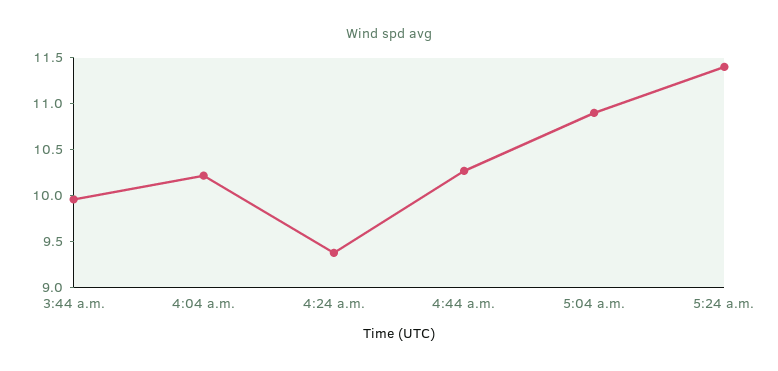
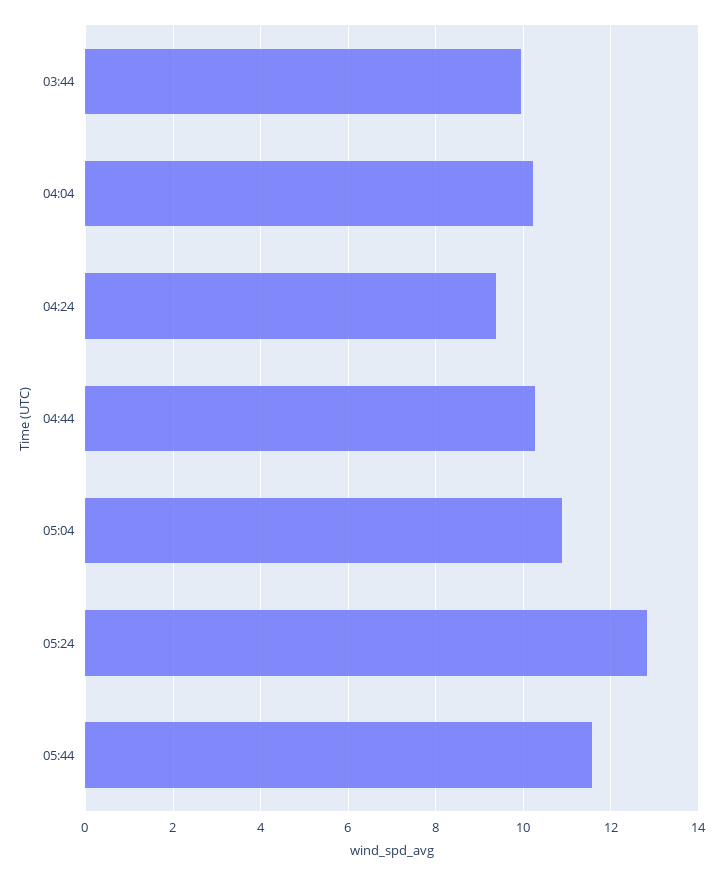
5:24 a.m.: 11.4 -> 12.8
05:44: none -> 11.6

